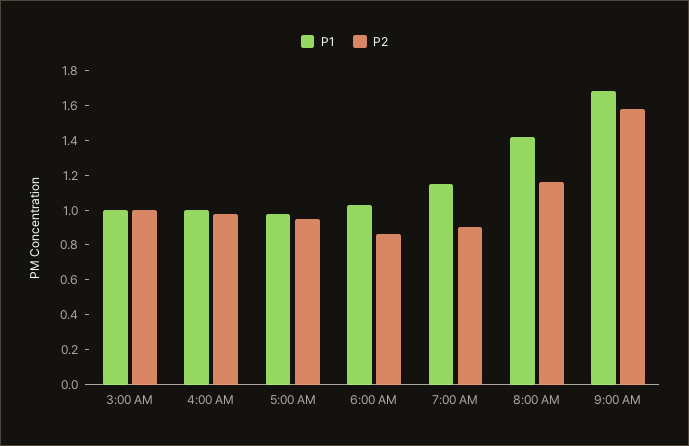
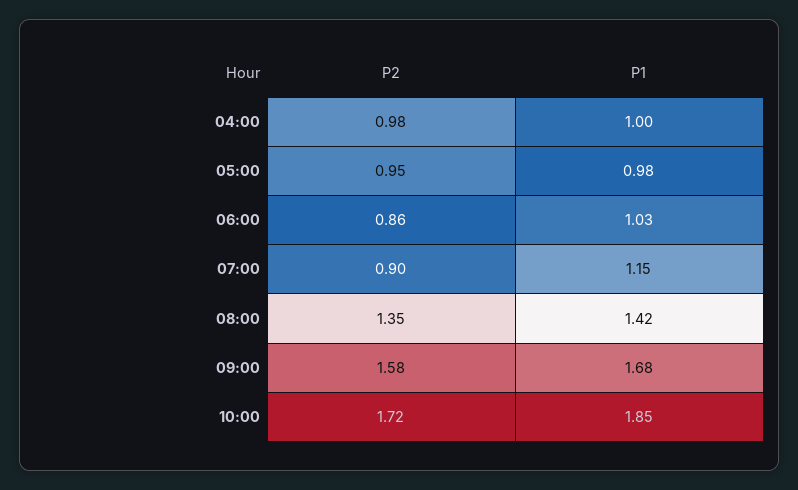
P1, 3:00 AM: 1 -> none
P2, 3:00 AM: 1 -> none
P2, 8:00 AM: 1.15 -> 1.35
P2, 10:00: none -> 1.72
P1, 10:00: none -> 1.85

